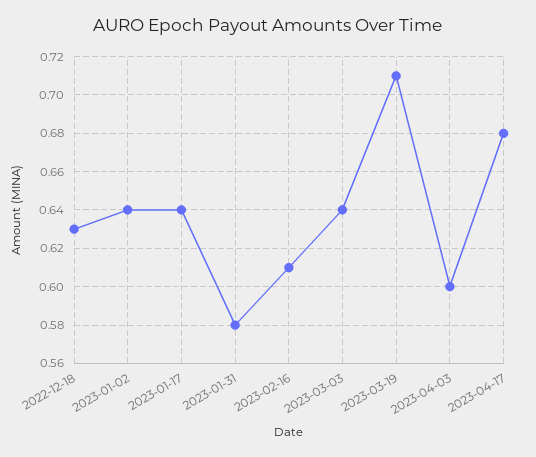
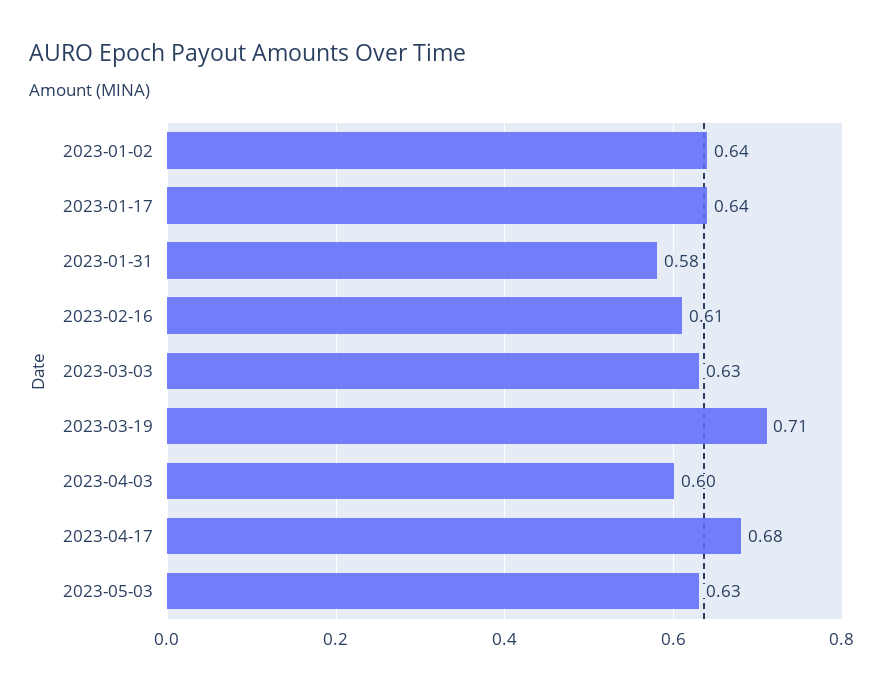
2022-12-18: 0.63 -> none
2023-03-03: 0.64 -> 0.63
2023-05-03: none -> 0.63

